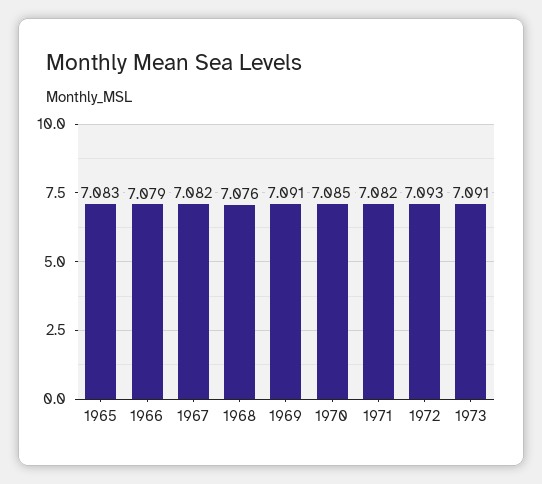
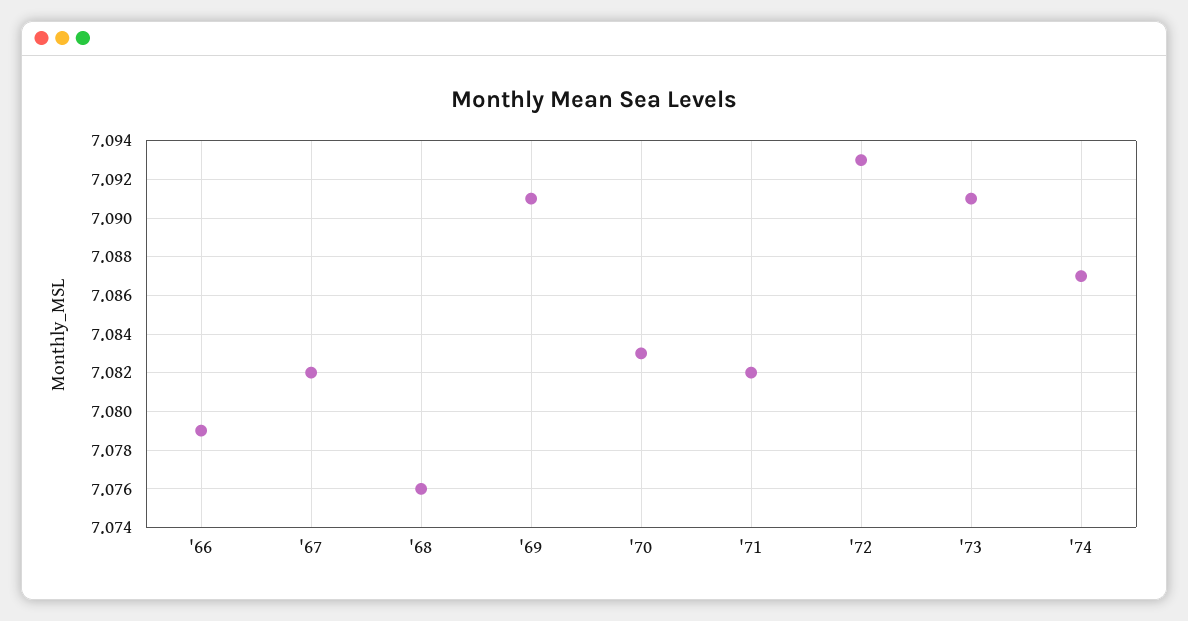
1965: 7.083 -> none
1970: 7.085 -> 7.083
'74: none -> 7.087

